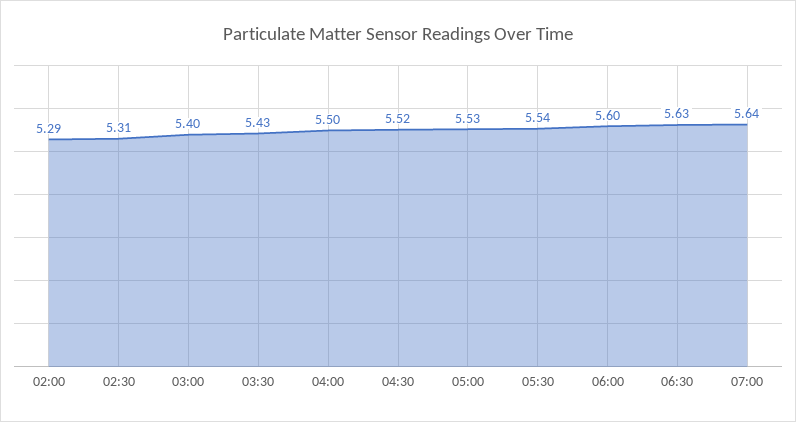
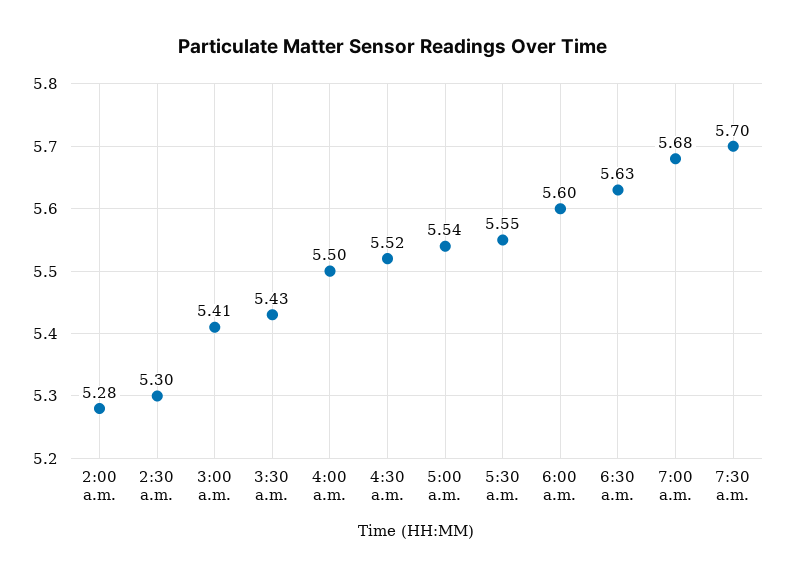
02:00: 5.29 -> 5.28
02:30: 5.31 -> 5.3
03:00: 5.4 -> 5.41
05:00: 5.53 -> 5.54
05:30: 5.54 -> 5.55
07:00: 5.64 -> 5.68
7:30 a.m.: none -> 5.7

